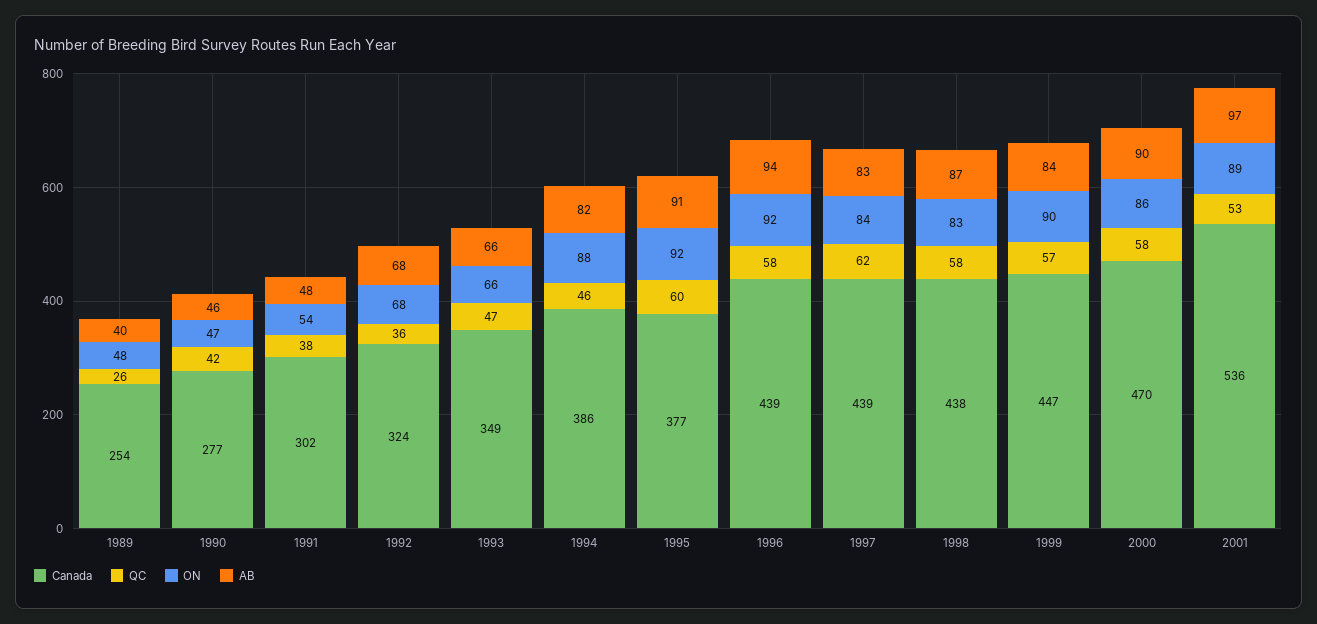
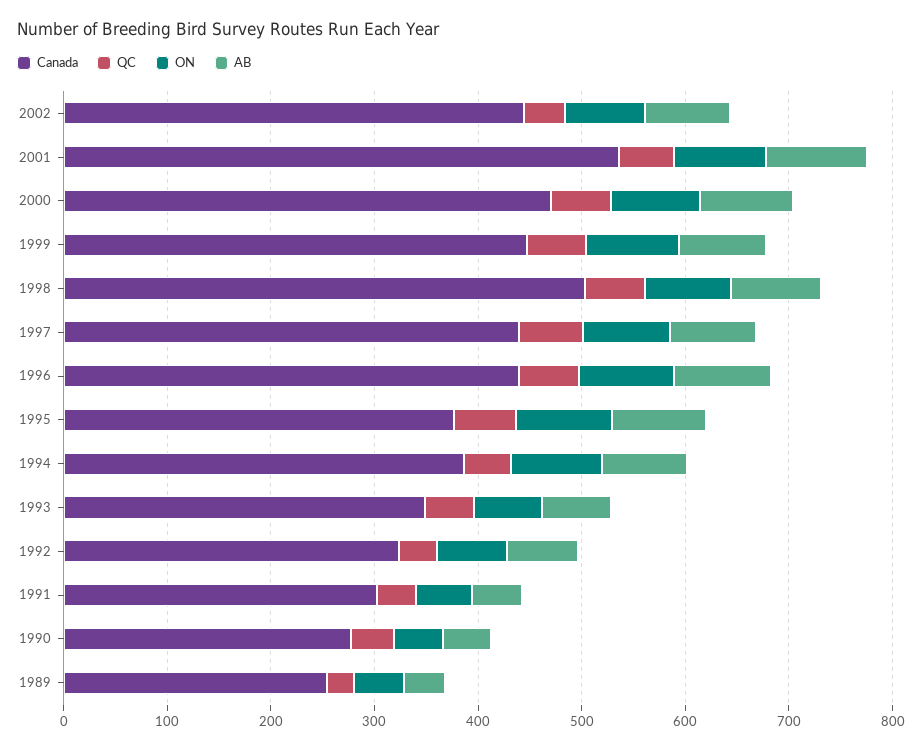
Canada, 1998: 438 -> 500
Canada, 2002: none -> 440
QC, 2002: none -> 40
ON, 2002: none -> 80
AB, 2002: none -> 80

